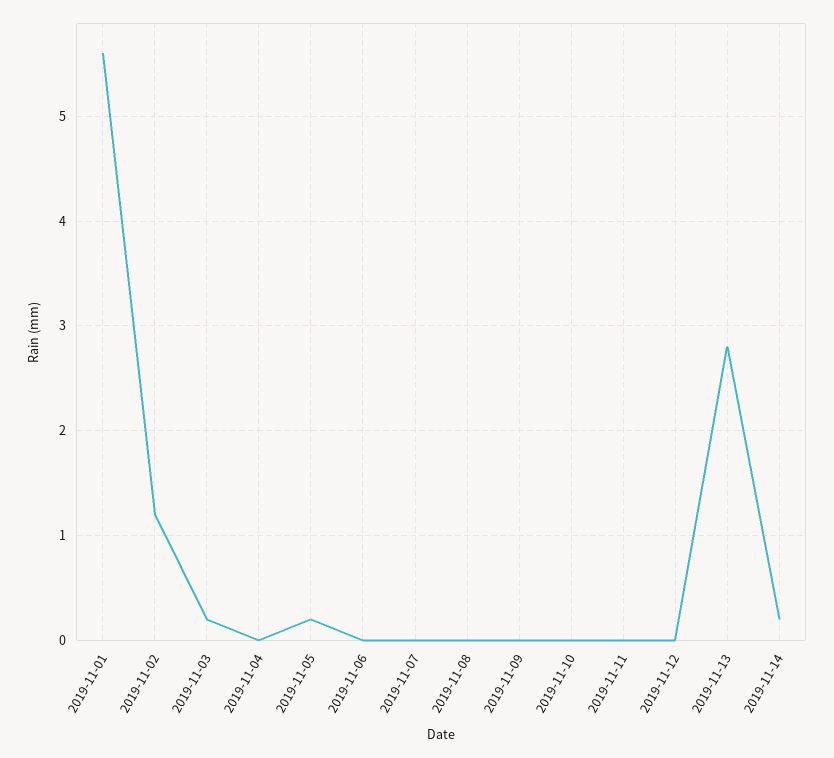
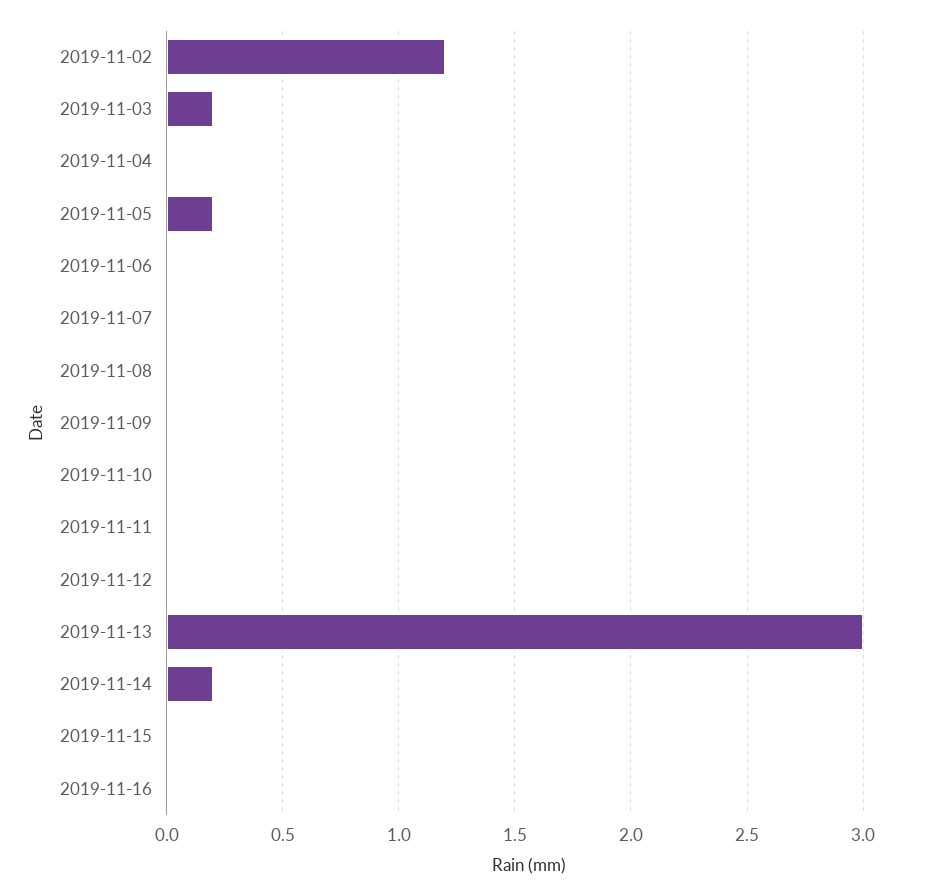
2019-11-01: 5.6 -> none
2019-11-13: 2.8 -> 3
2019-11-15: none -> 0
2019-11-16: none -> 0

